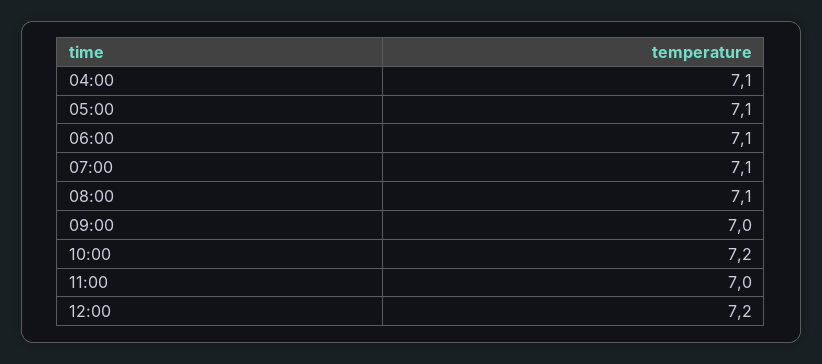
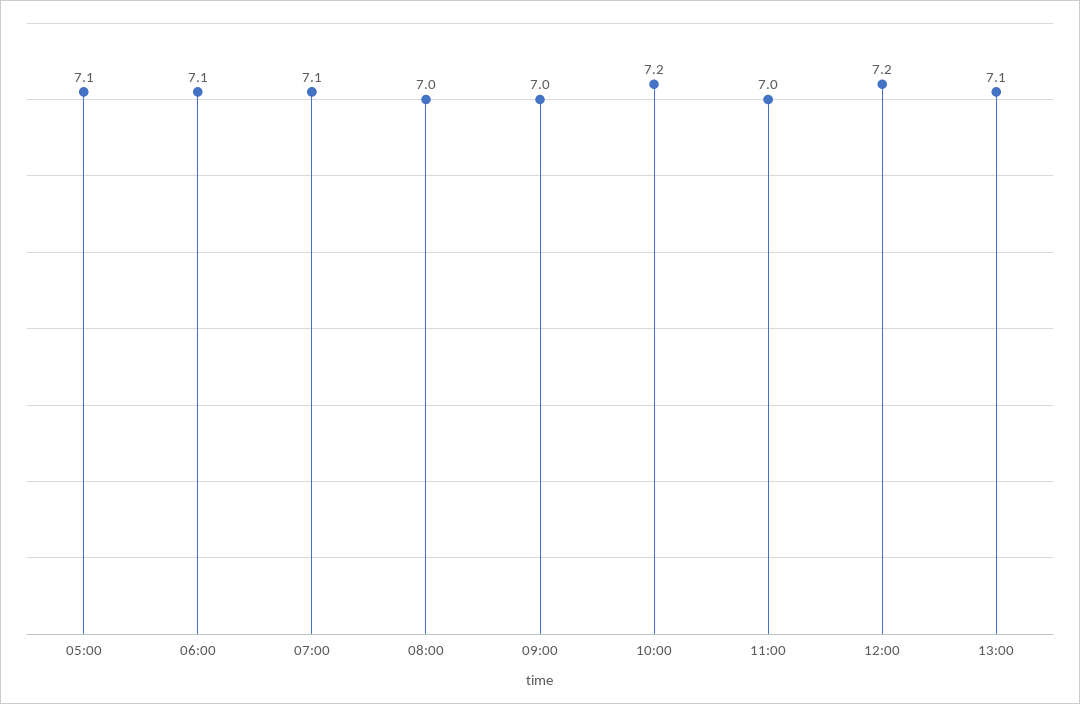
04:00: 7.1 -> none
08:00: 7.1 -> 7
13:00: none -> 7.1

